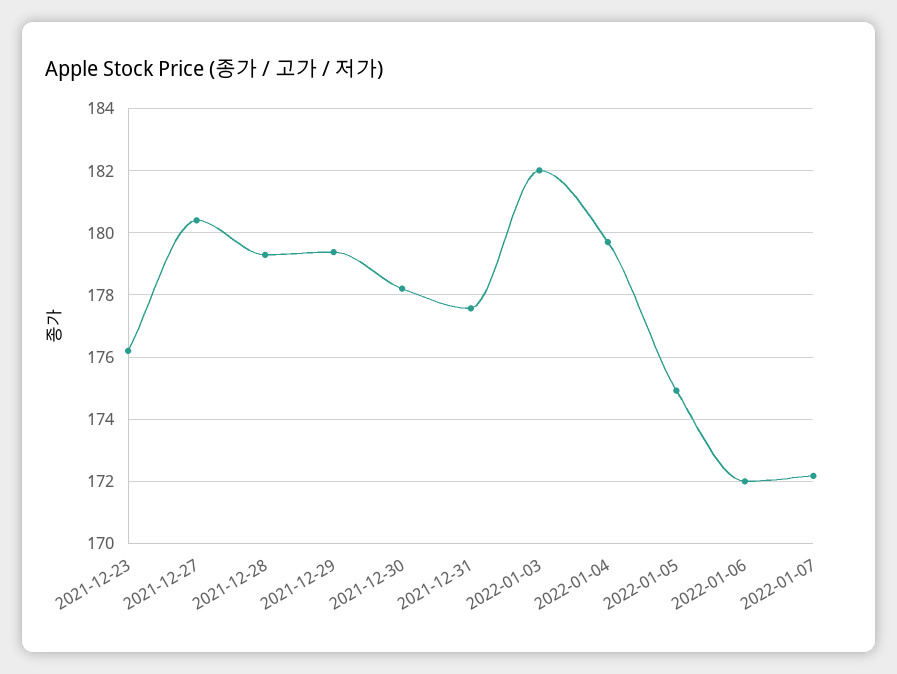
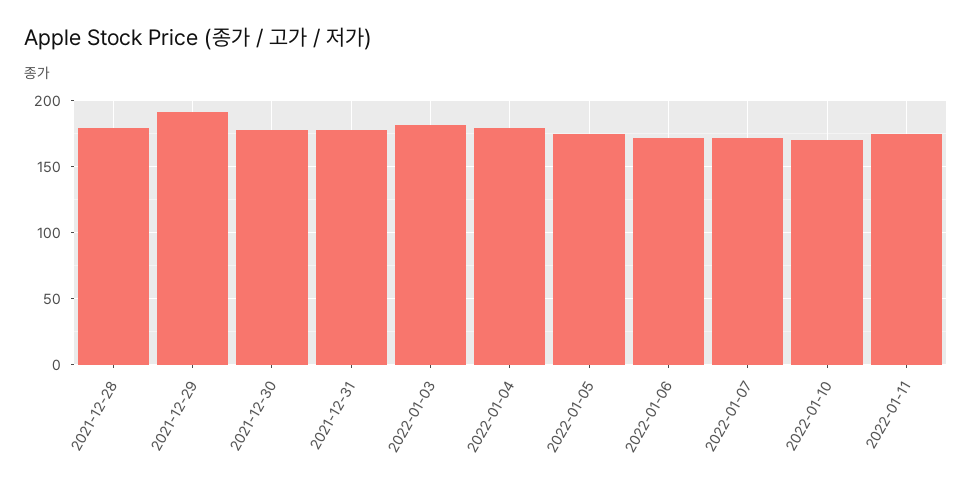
2021-12-23: 176.2 -> none
2021-12-27: 180.4 -> none
2021-12-29: 179.4 -> 190
2022-01-10: none -> 170
2022-01-11: none -> 175

